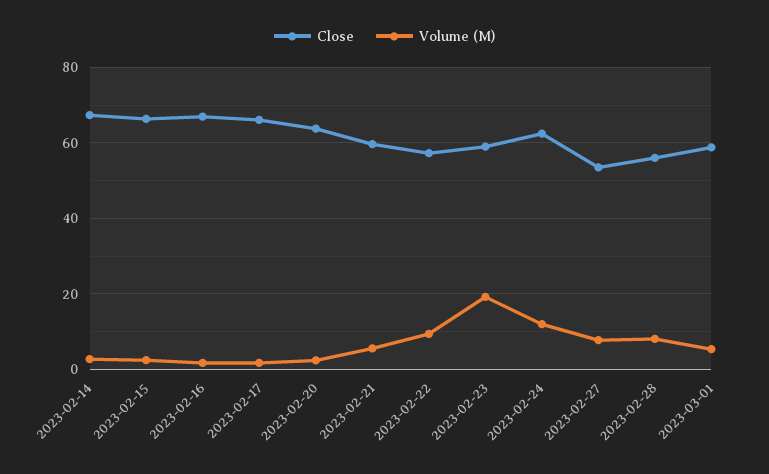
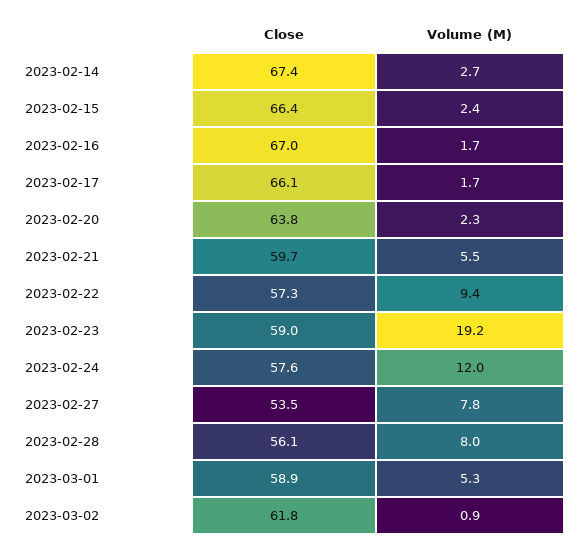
Close, 2023-02-24: 62 -> 57.6
Close, 2023-03-02: none -> 61.8
Volume (M), 2023-03-02: none -> 0.9

